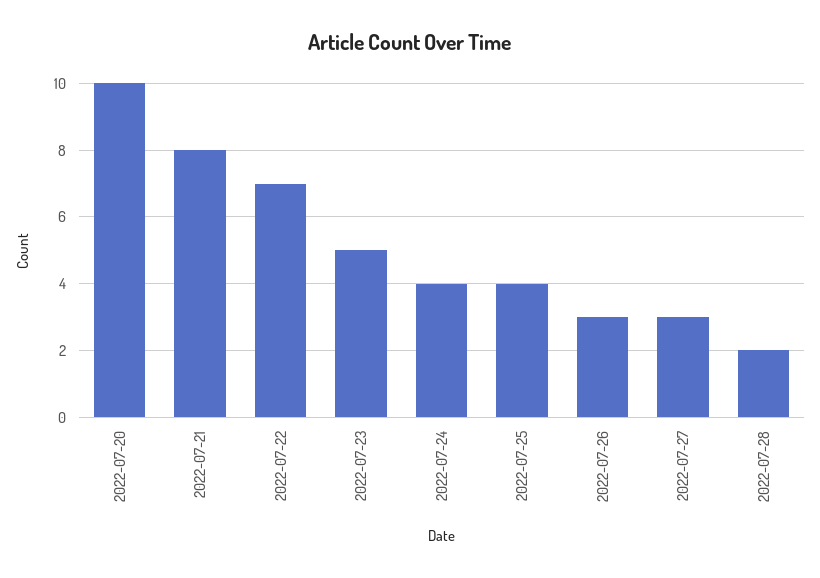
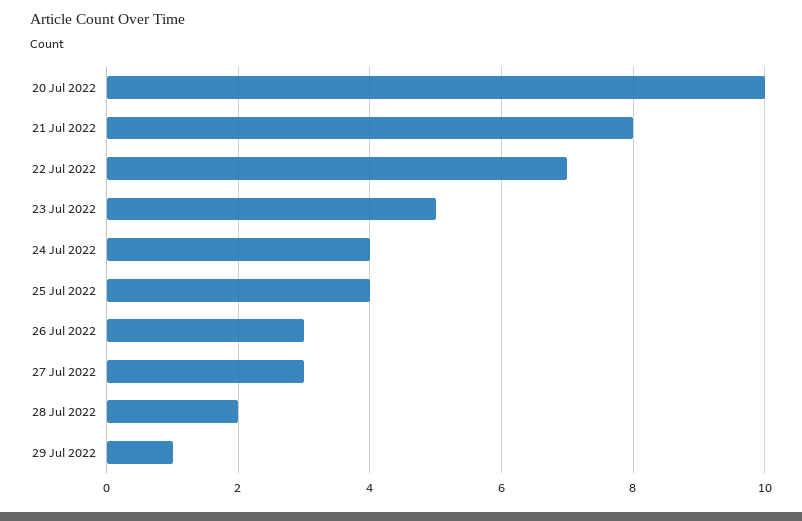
29 Jul 2022: none -> 1

